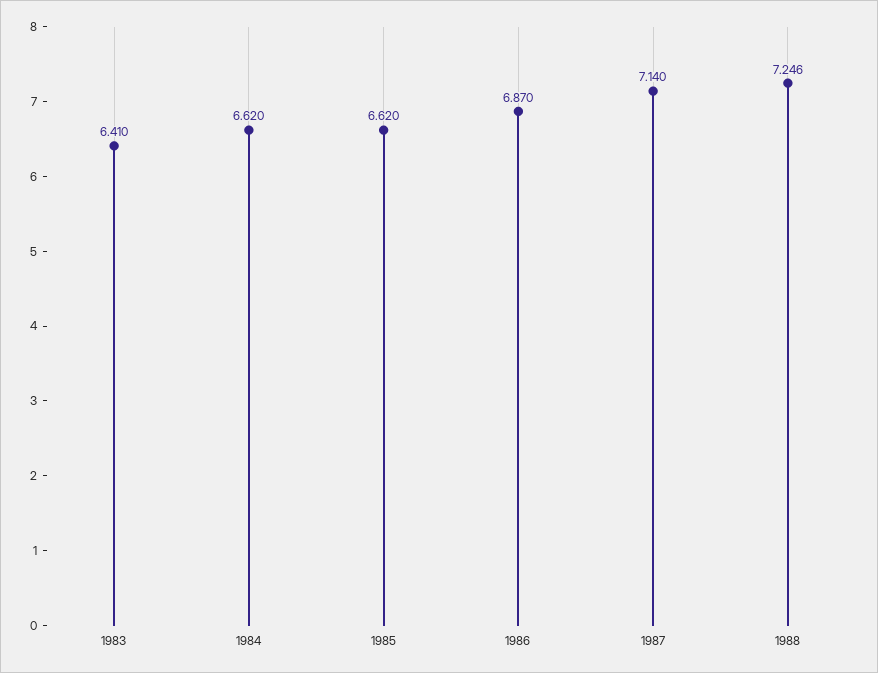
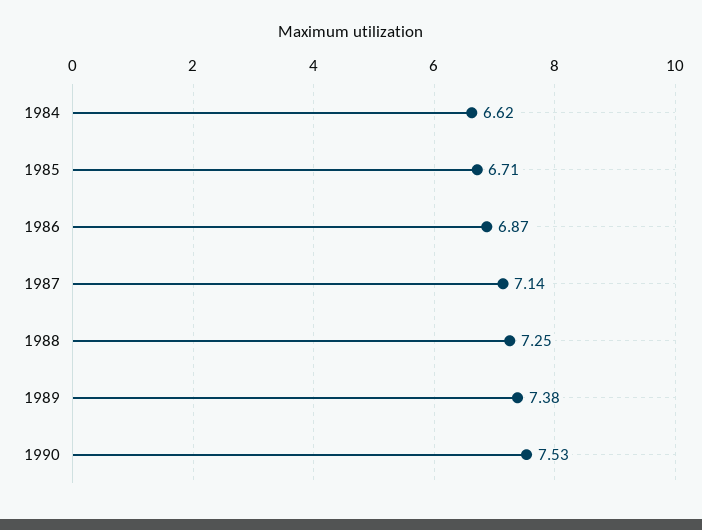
1983: 6.41 -> none
1985: 6.62 -> 6.71
1989: none -> 7.38
1990: none -> 7.53

